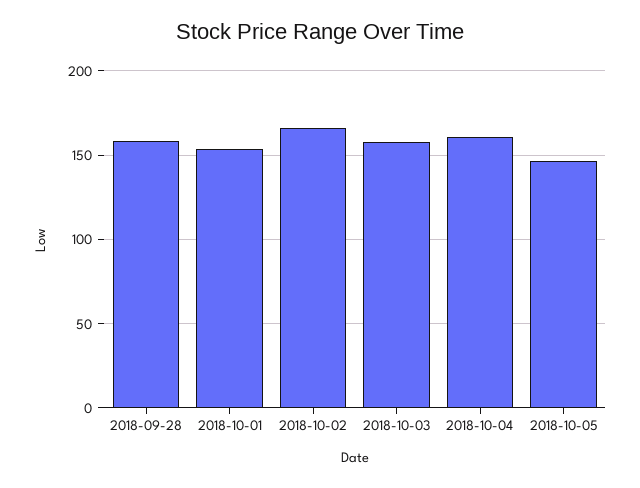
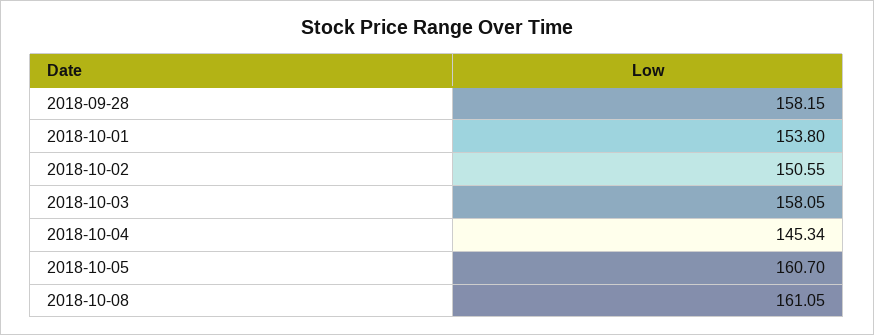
2018-10-02: 165 -> 150.55
2018-10-04: 160 -> 145.34
2018-10-05: 145 -> 160.7
2018-10-08: none -> 161.05

